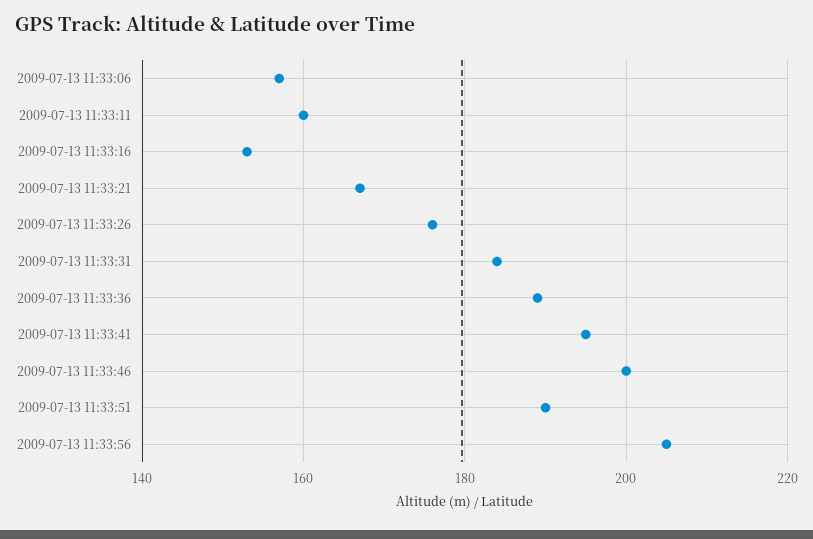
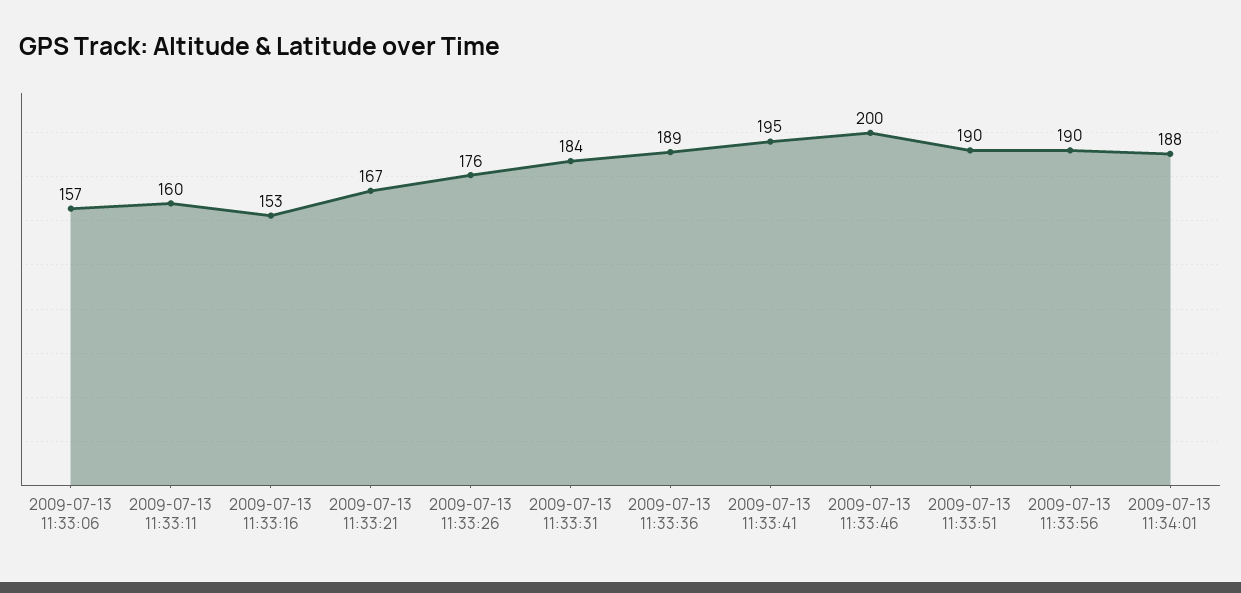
2009-07-13 11:33:56: 205 -> 190
2009-07-13 11:34:01: none -> 188

